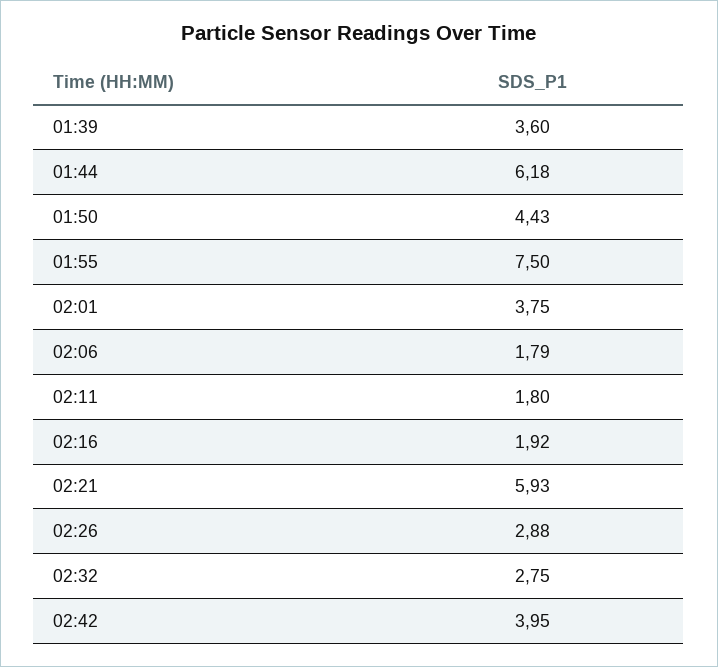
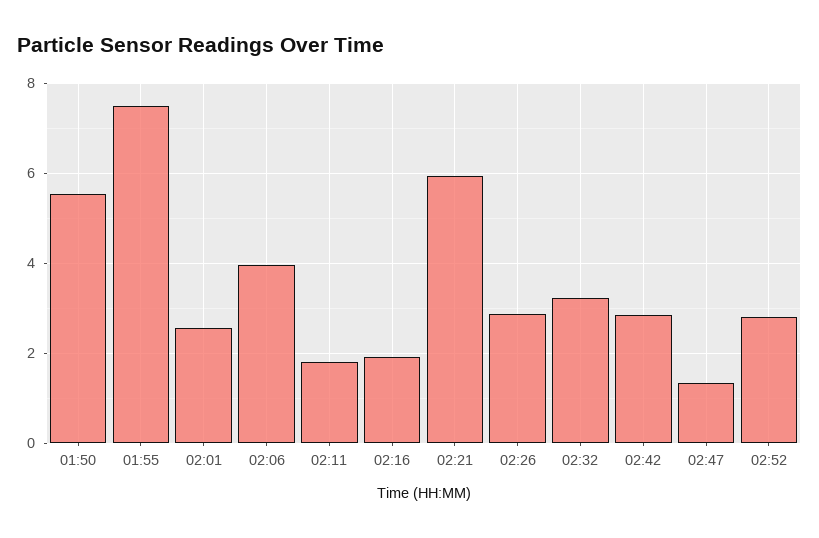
01:39: 3.6 -> none
01:44: 6.18 -> none
01:50: 4.43 -> 5.6
02:01: 3.75 -> 2.6
02:06: 1.79 -> 4
02:32: 2.75 -> 3.2
02:42: 3.95 -> 2.8
02:47: none -> 1.4
02:52: none -> 2.8

